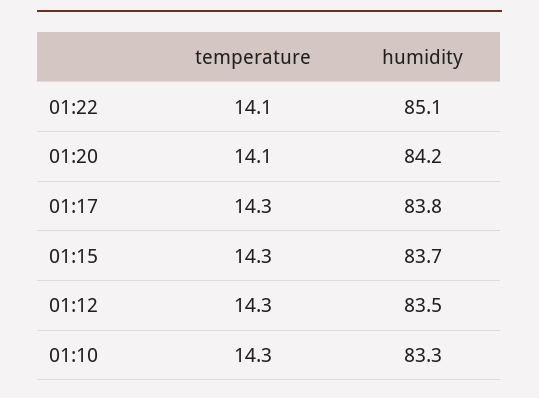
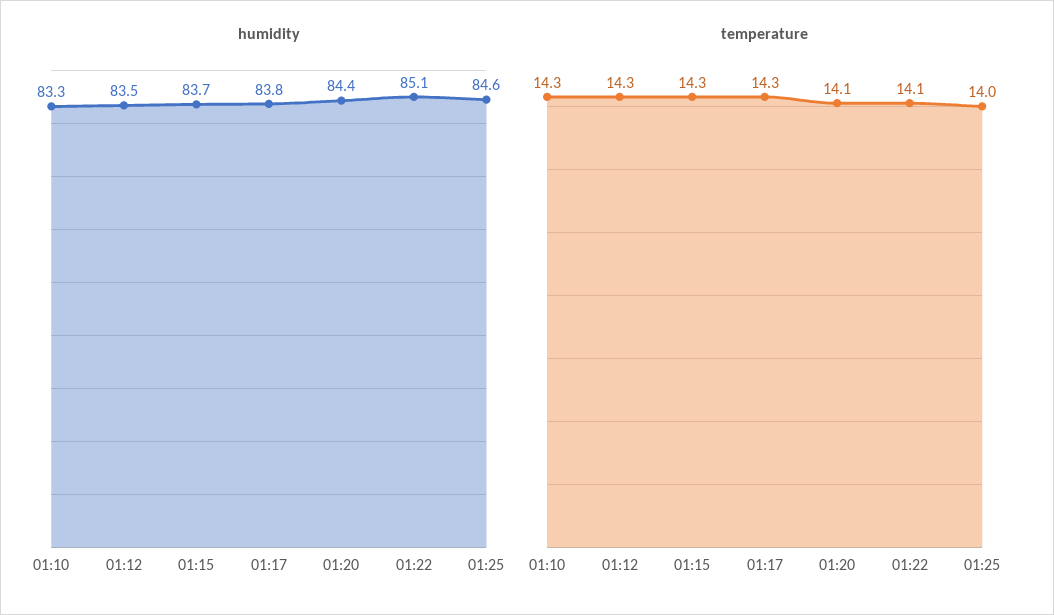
humidity, 01:20: 84.2 -> 84.4
humidity, 01:25: none -> 84.6
temperature, 01:25: none -> 14

